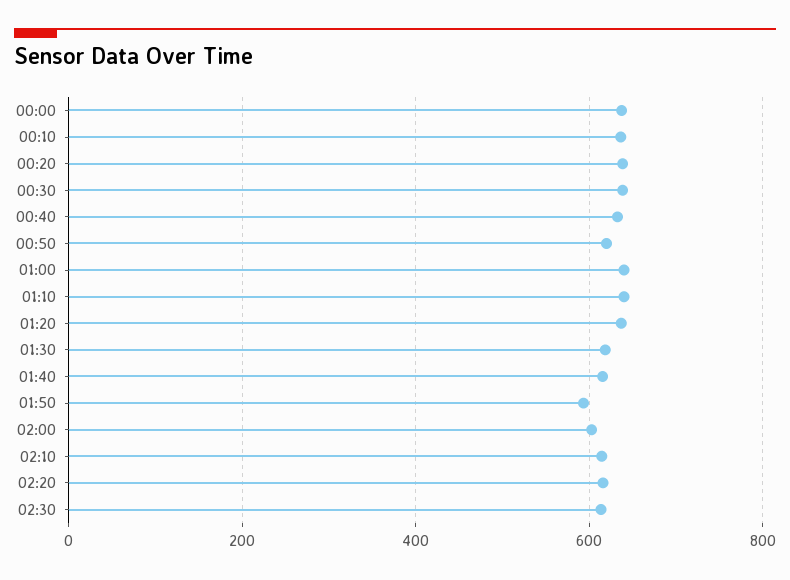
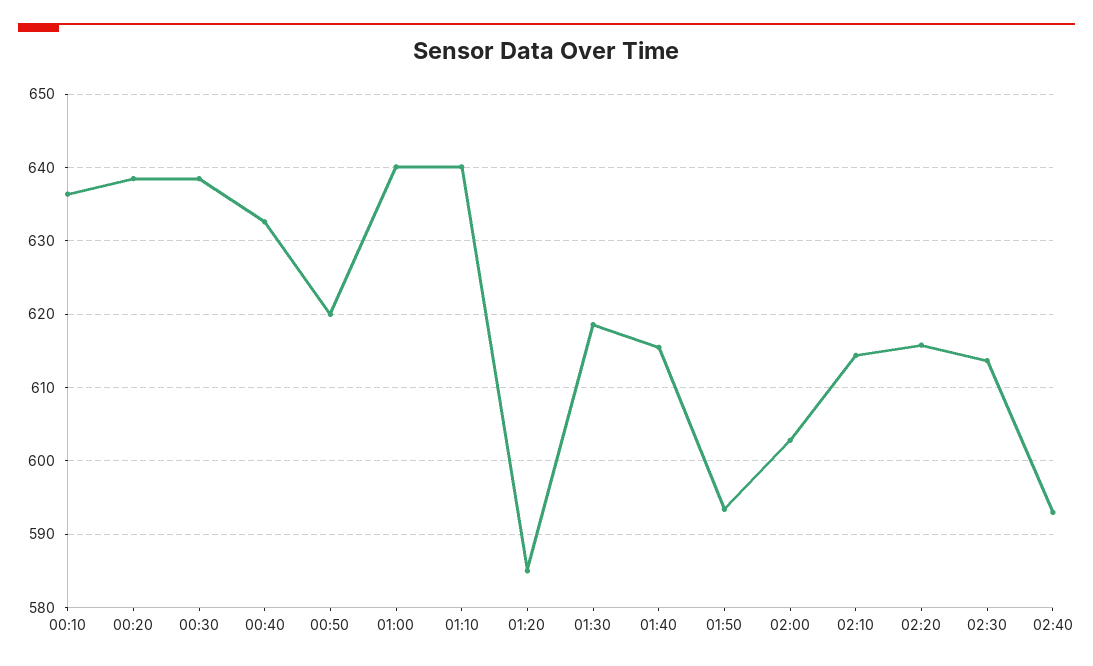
00:00: 640 -> none
01:20: 640 -> 585
02:40: none -> 593

